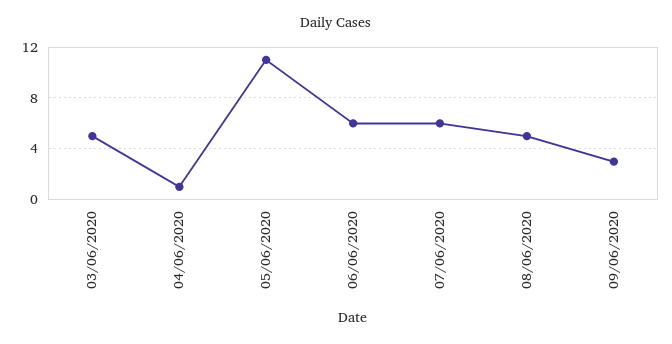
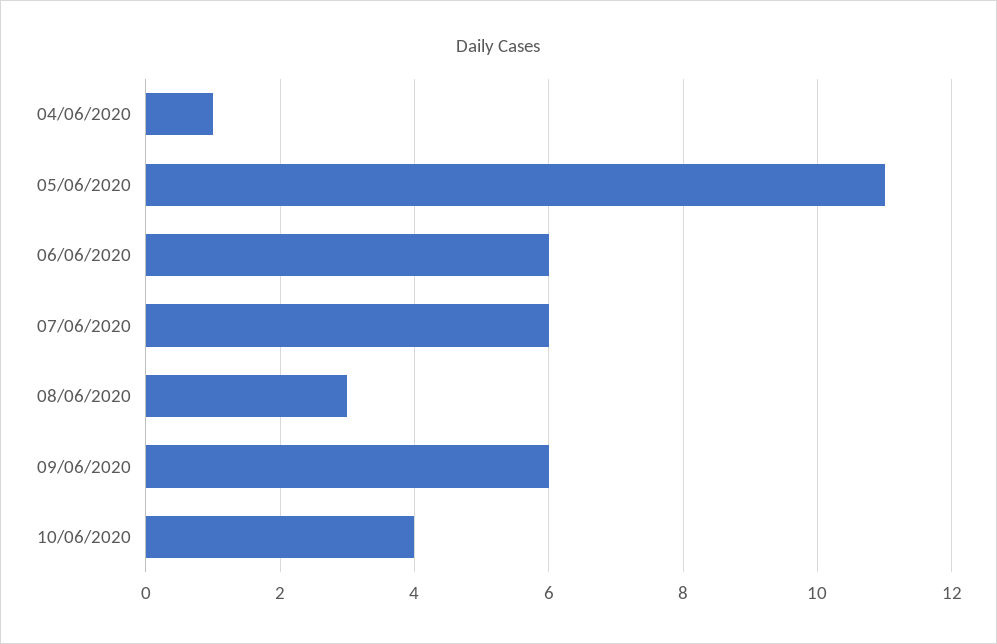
03/06/2020: 5 -> none
08/06/2020: 5 -> 3
09/06/2020: 3 -> 6
10/06/2020: none -> 4

